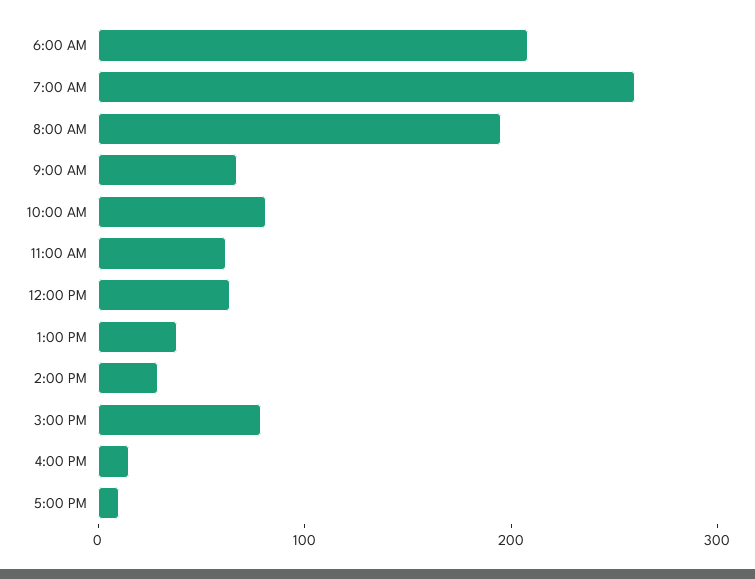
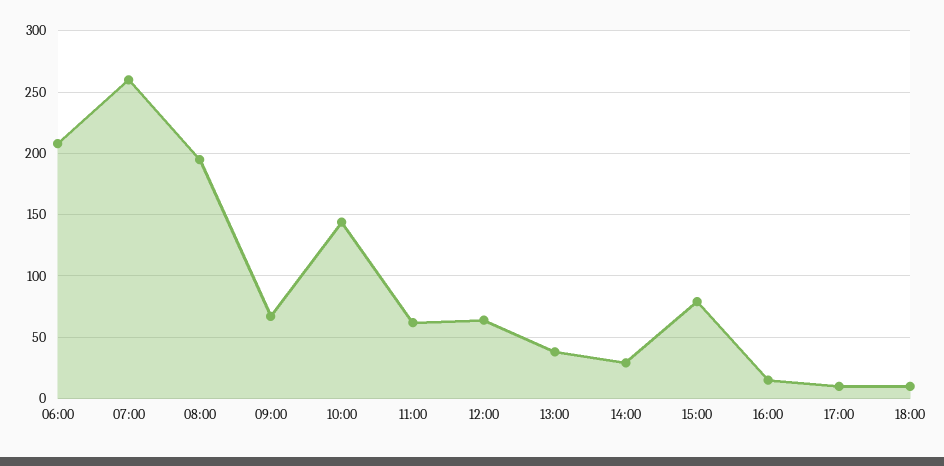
10:00 AM: 80 -> 145
18:00: none -> 10

